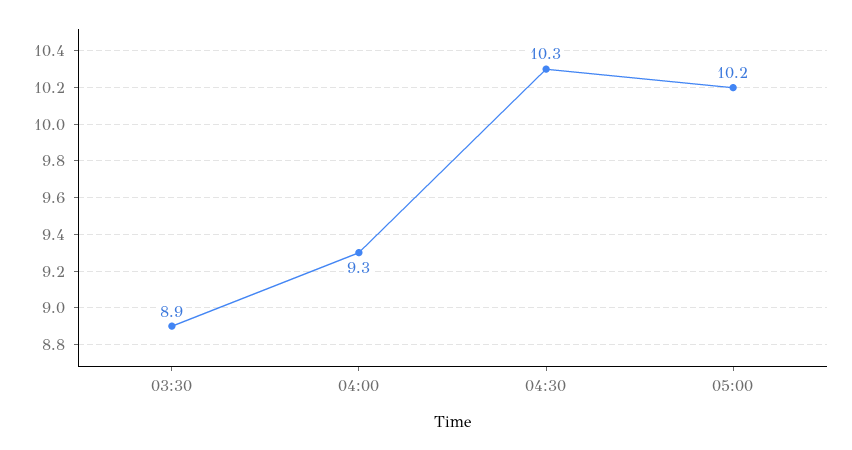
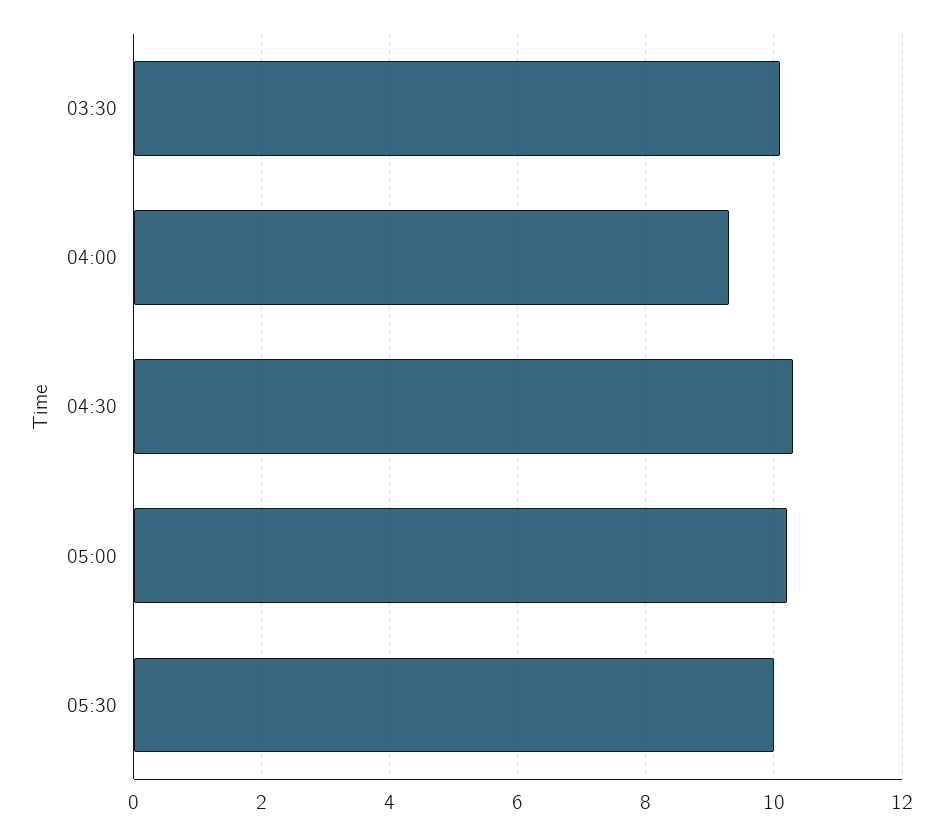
03:30: 8.9 -> 10
05:30: none -> 10

